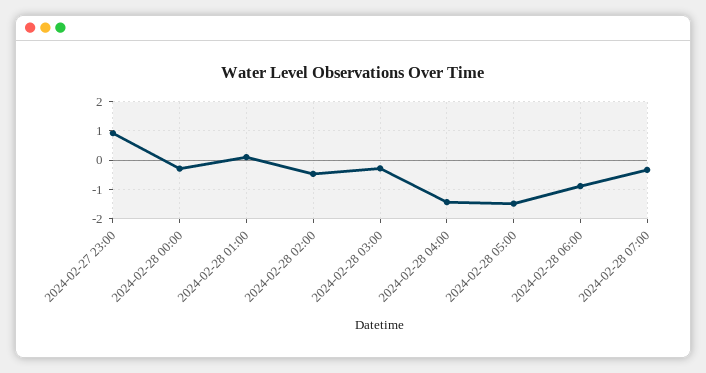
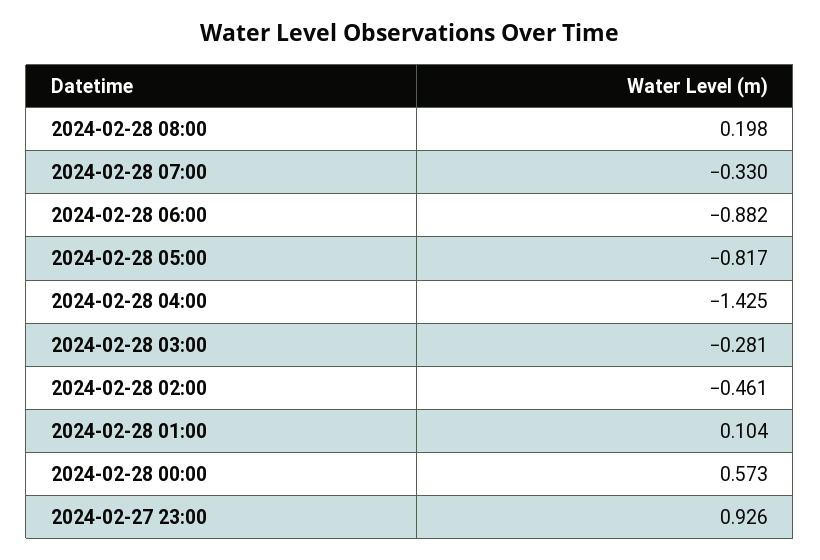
2024-02-28 00:00: -0.25 -> 0.573
2024-02-28 05:00: -1.5 -> -0.817
2024-02-28 08:00: none -> 0.198

